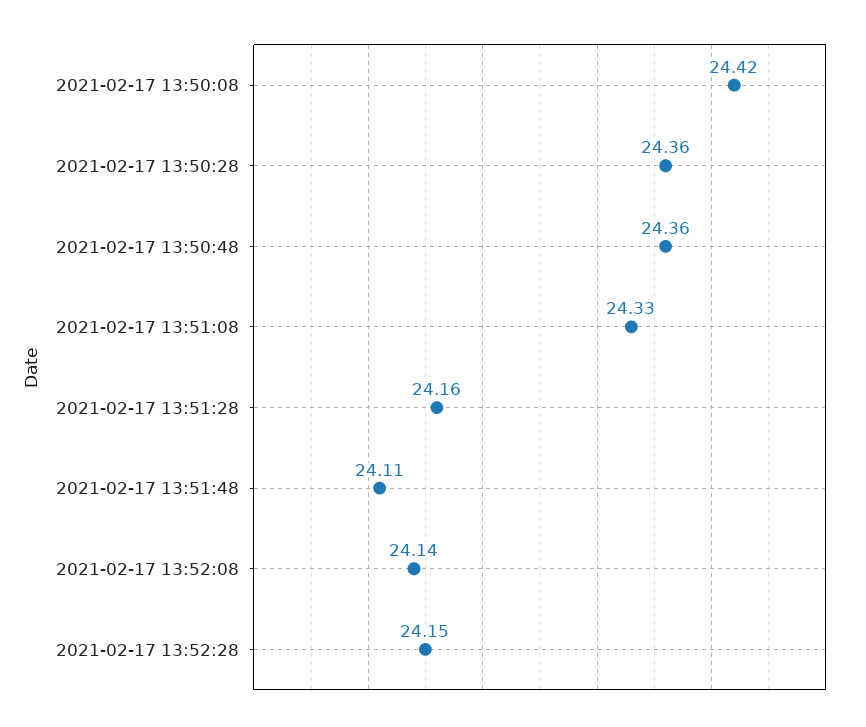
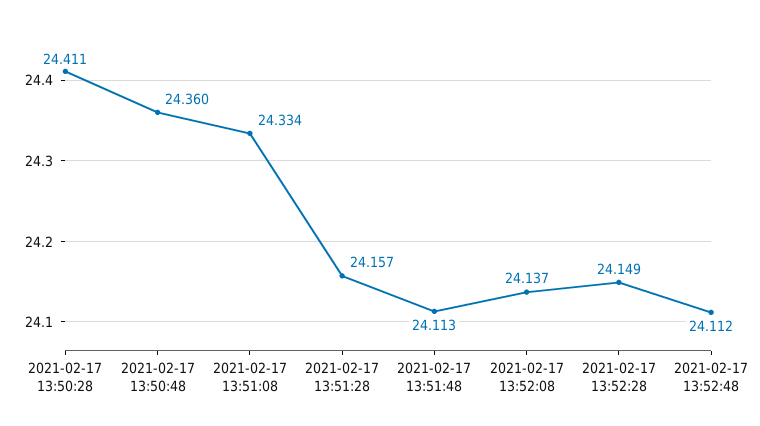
2021-02-17 13:50:08: 24.42 -> none
2021-02-17 13:50:28: 24.36 -> 24.411
2021-02-17 13:52:48: none -> 24.112

